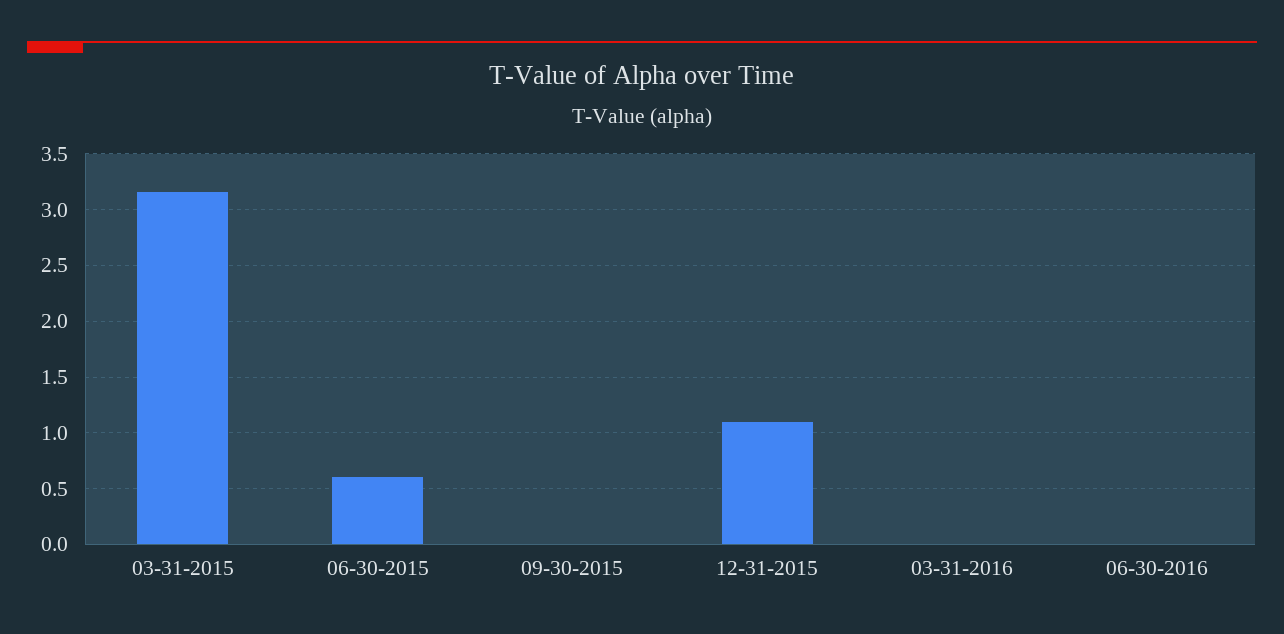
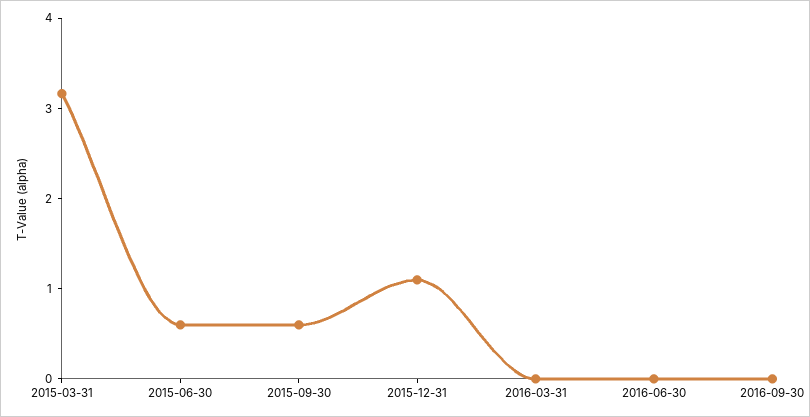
09-30-2015: 0 -> 0.6
2016-09-30: none -> 0

